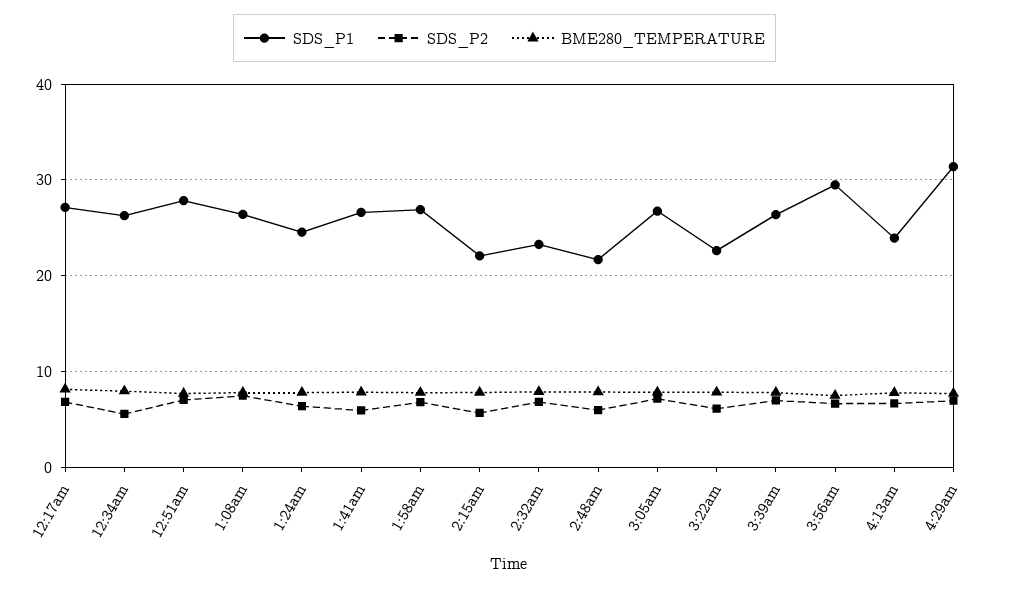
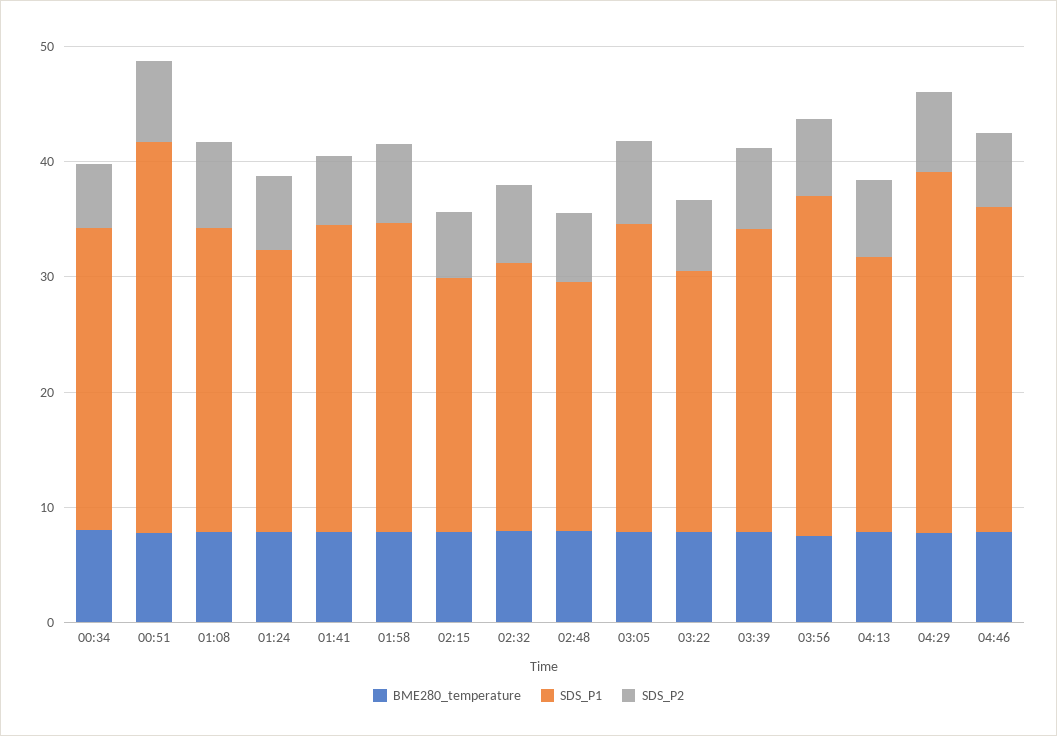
SDS_P1, 12:17am: 27 -> none
SDS_P2, 12:17am: 7 -> none
BME280_TEMPERATURE, 12:17am: 8 -> none
SDS_P1, 12:51am: 28 -> 34
BME280_TEMPERATURE, 04:46: none -> 8
SDS_P1, 04:46: none -> 28
SDS_P2, 04:46: none -> 6

